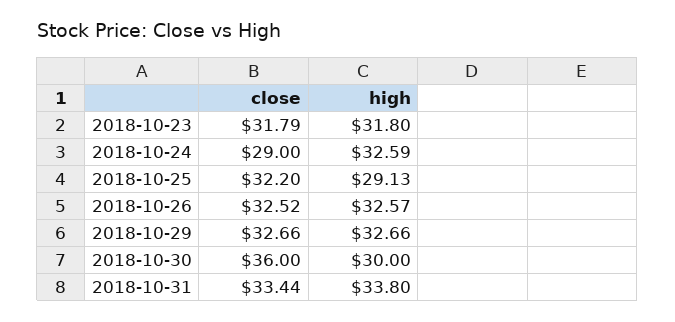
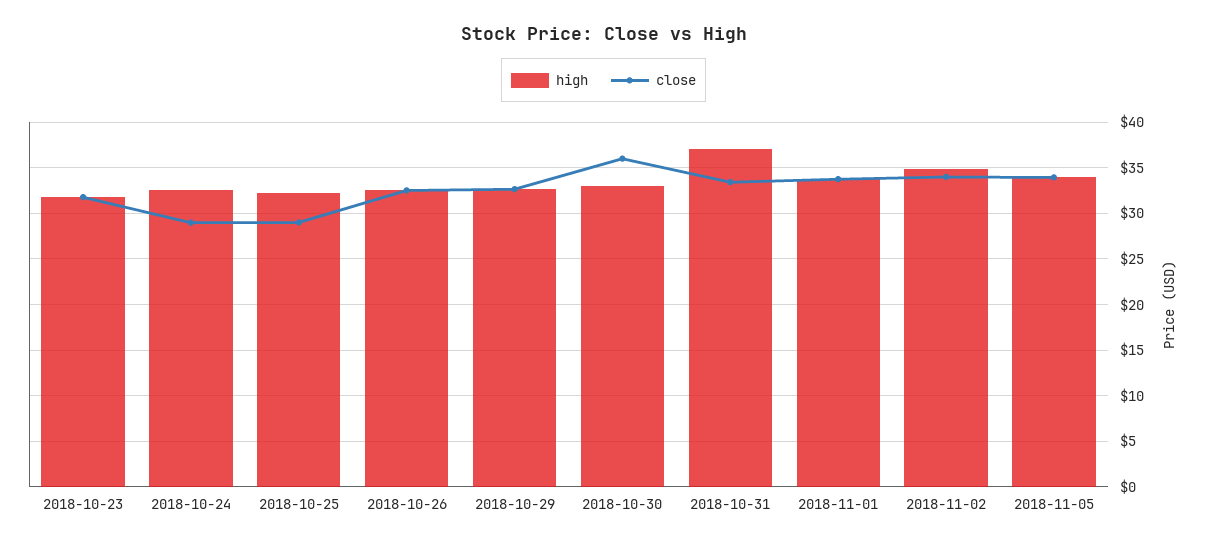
close, 2018-10-25: 32.2 -> 29
high, 2018-10-25: 29.13 -> 32
high, 2018-10-30: 30 -> 33
high, 2018-10-31: 33.8 -> 37
high, 2018-11-01: none -> 34
close, 2018-11-01: none -> 34
high, 2018-11-02: none -> 35
close, 2018-11-02: none -> 34
high, 2018-11-05: none -> 34
close, 2018-11-05: none -> 34

